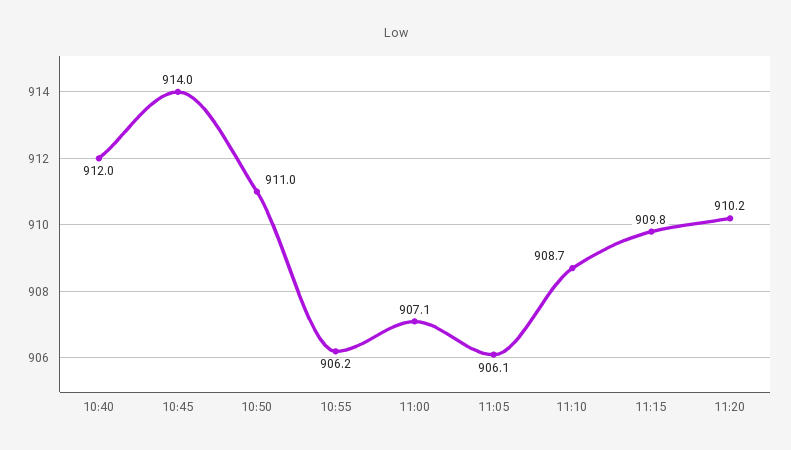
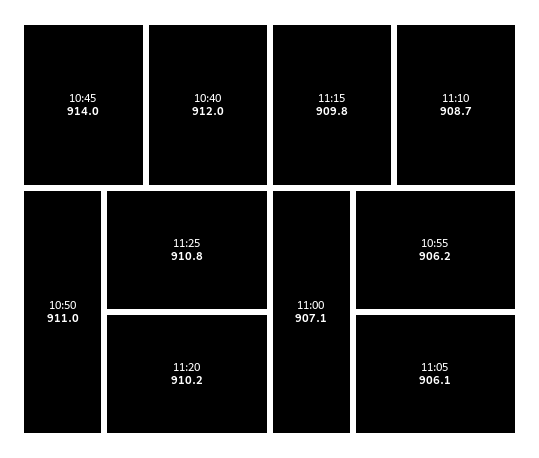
11:25: none -> 910.8

